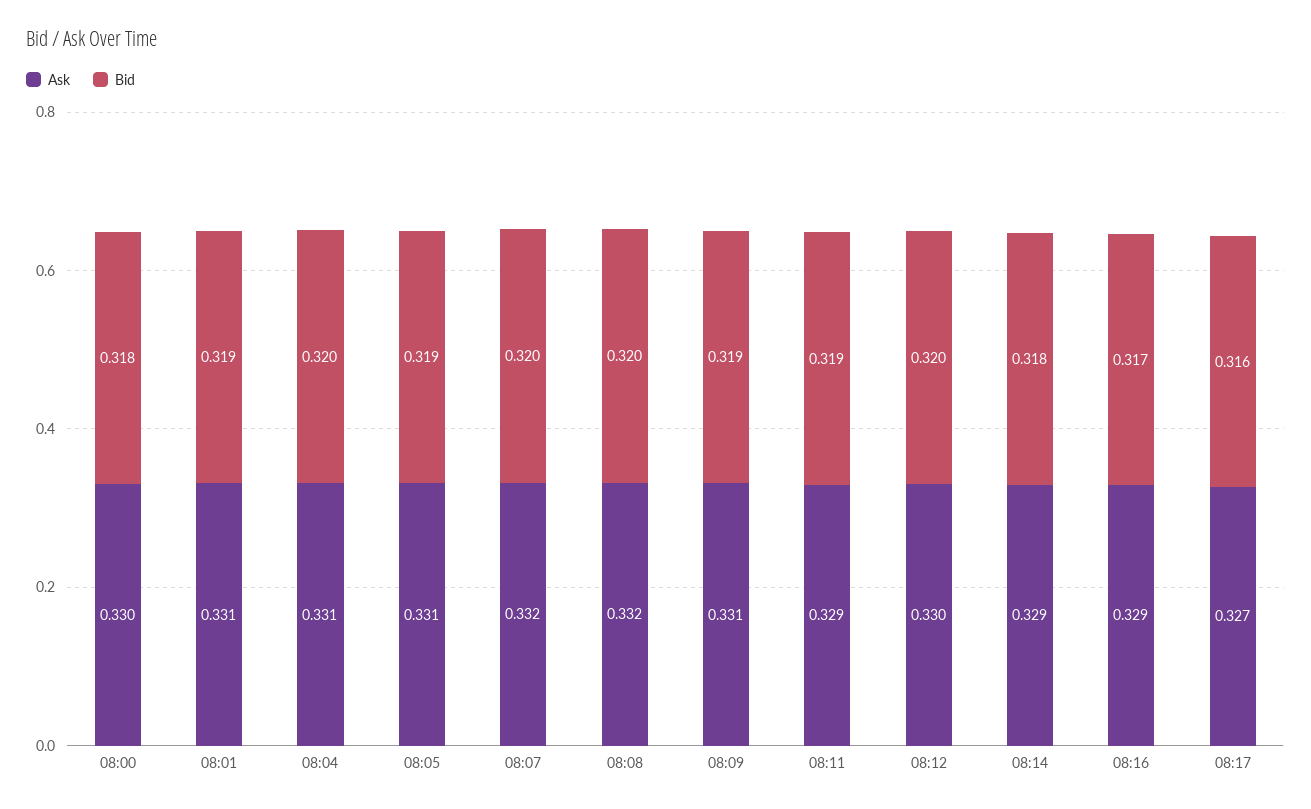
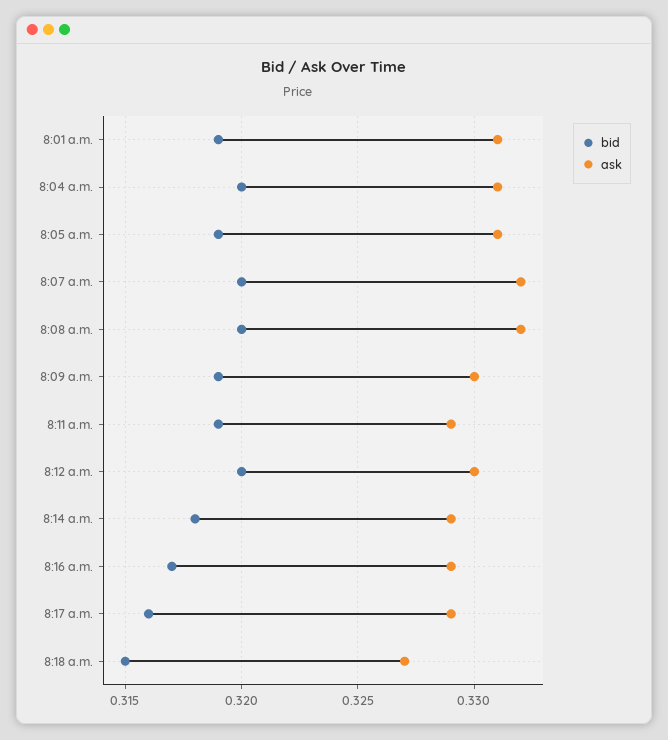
Ask, 08:00: 0.33 -> none
Bid, 08:00: 0.318 -> none
Ask, 08:09: 0.331 -> 0.33
Ask, 08:17: 0.327 -> 0.329
Bid, 8:18 a.m.: none -> 0.315
Ask, 8:18 a.m.: none -> 0.327

